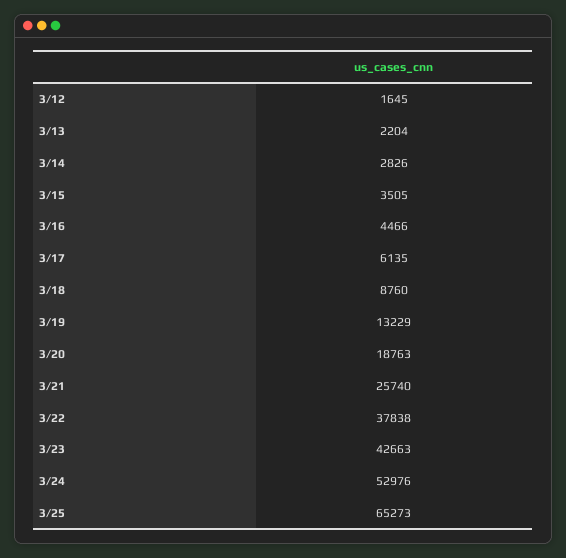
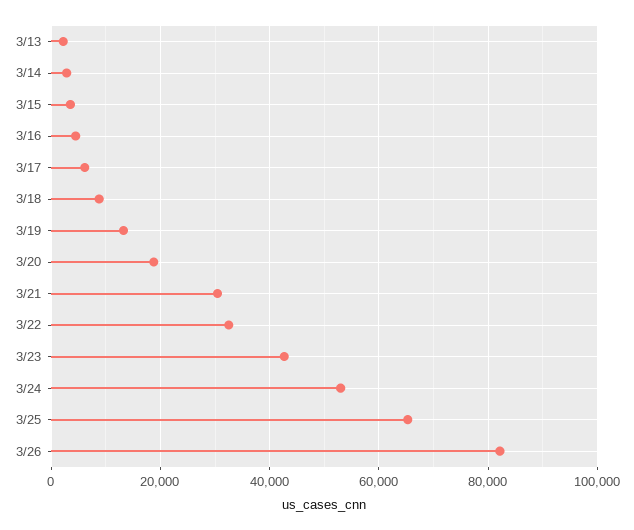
3/12: 1645 -> none
3/21: 25740 -> 30000
3/22: 37838 -> 32000
3/26: none -> 82000

